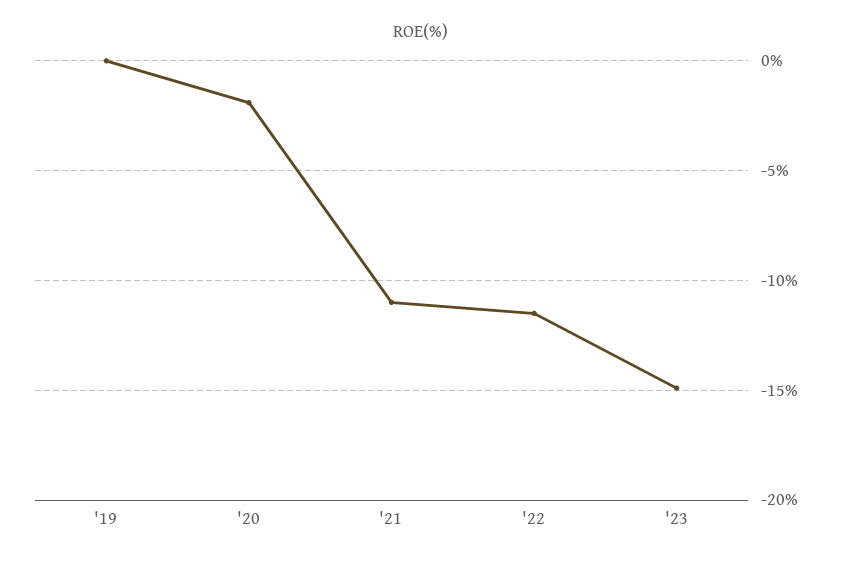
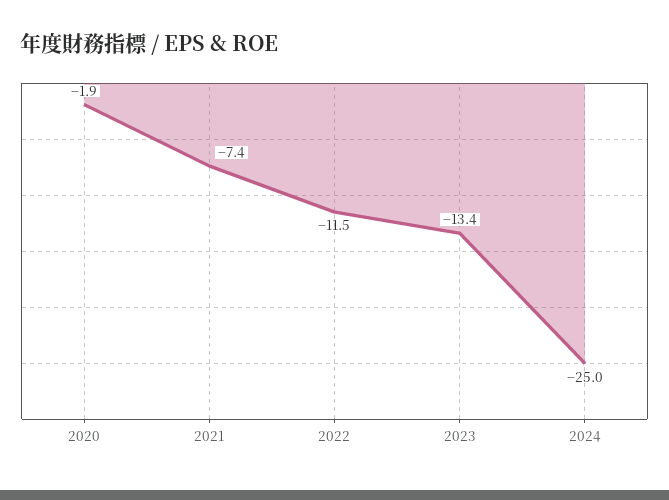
'19: 0 -> none
'21: -11 -> -7.4
'23: -15 -> -13.4
2024: none -> -25

